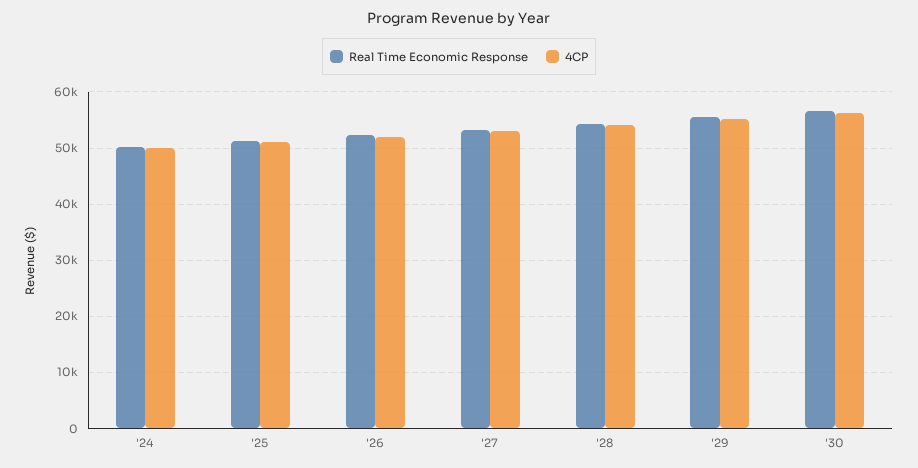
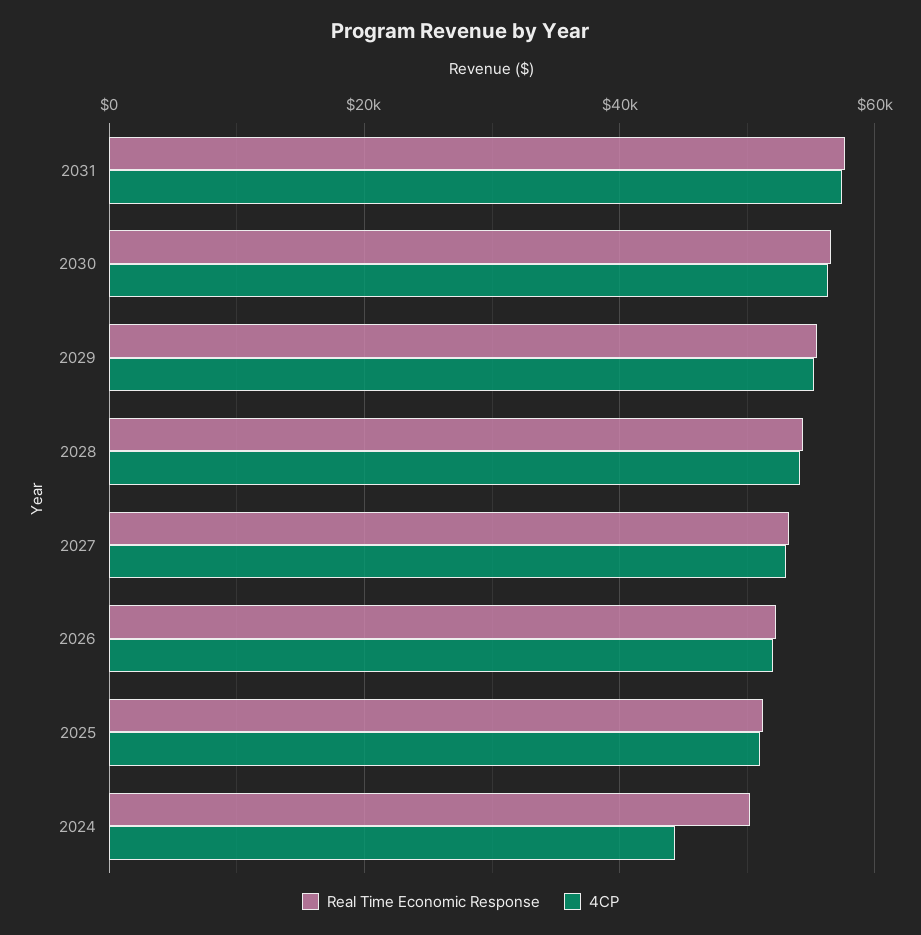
4CP, '24: 50000 -> 44000
Real Time Economic Response, 2031: none -> 58000
4CP, 2031: none -> 58000

